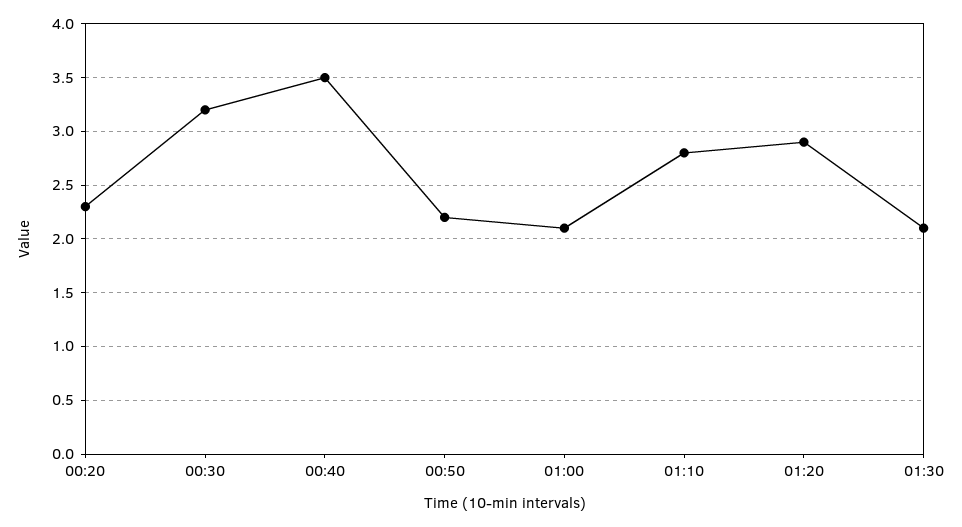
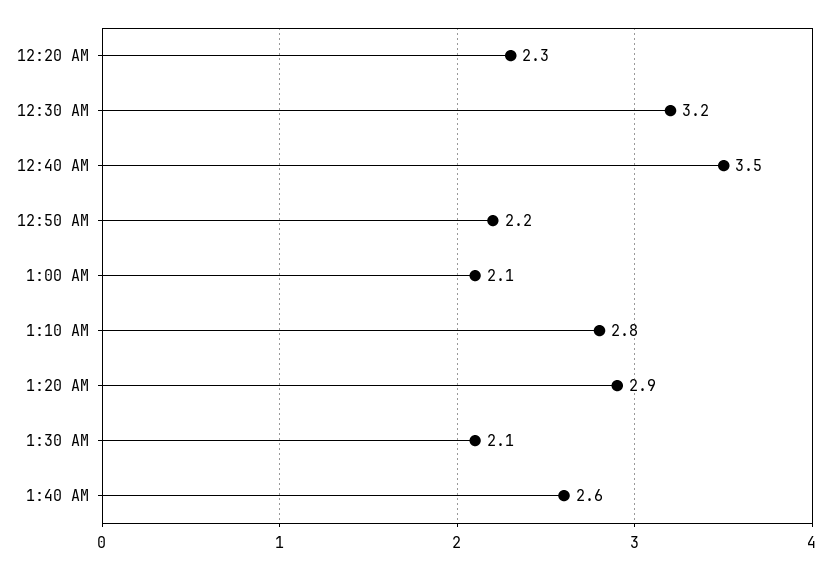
1:40 AM: none -> 2.6

